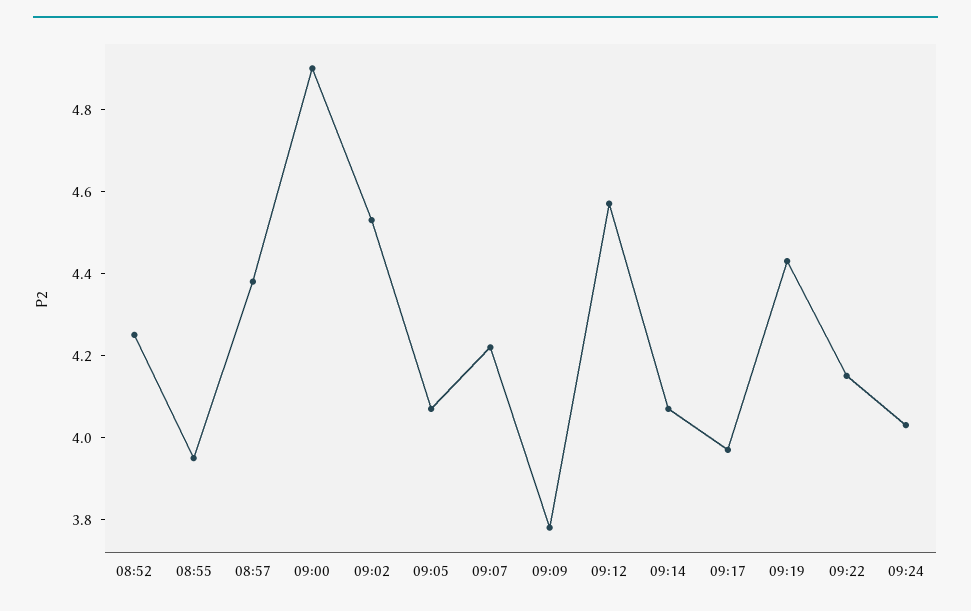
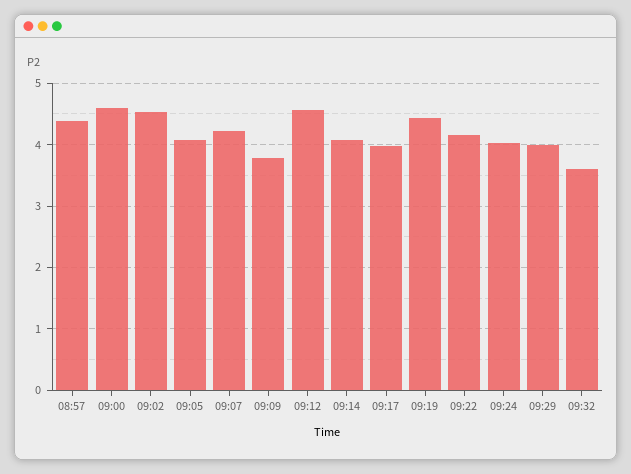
08:52: 4.25 -> none
08:55: 3.95 -> none
09:00: 4.9 -> 4.6
09:29: none -> 4
09:32: none -> 3.6

